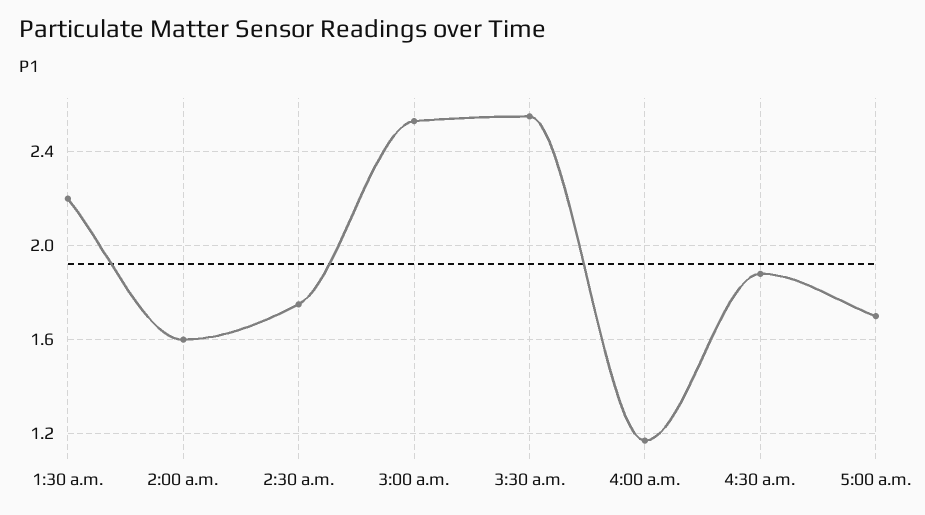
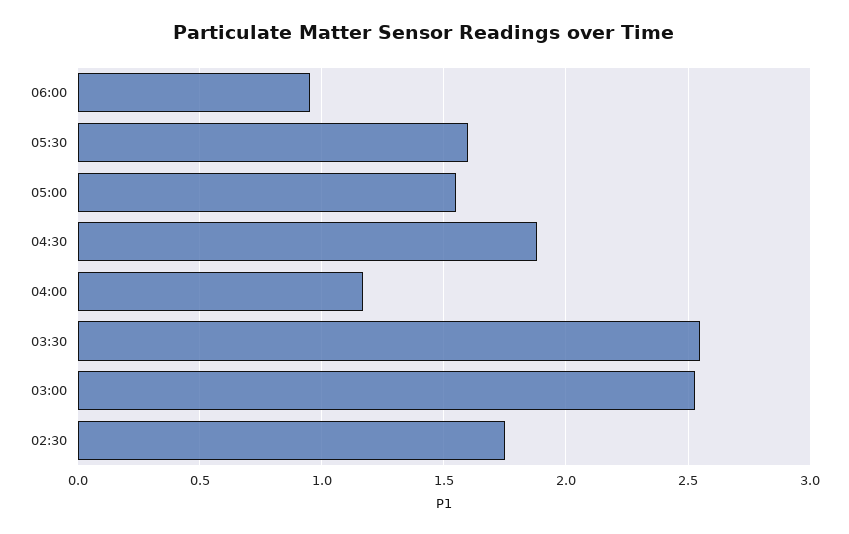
1:30 a.m.: 2.2 -> none
2:00 a.m.: 1.6 -> none
5:00 a.m.: 1.7 -> 1.55
06:00: none -> 0.95
05:30: none -> 1.6

